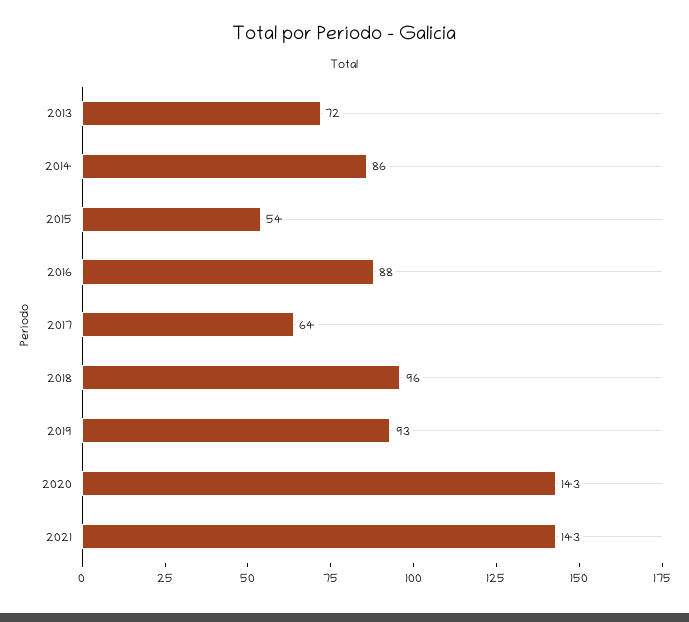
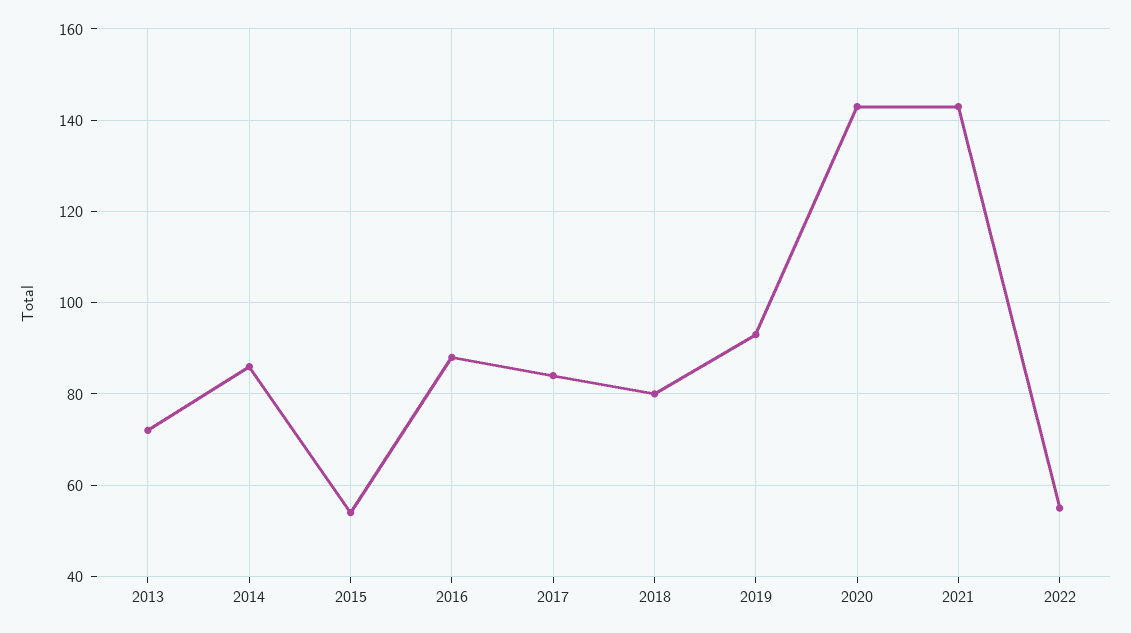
2017: 64 -> 85
2018: 96 -> 80
2022: none -> 55

